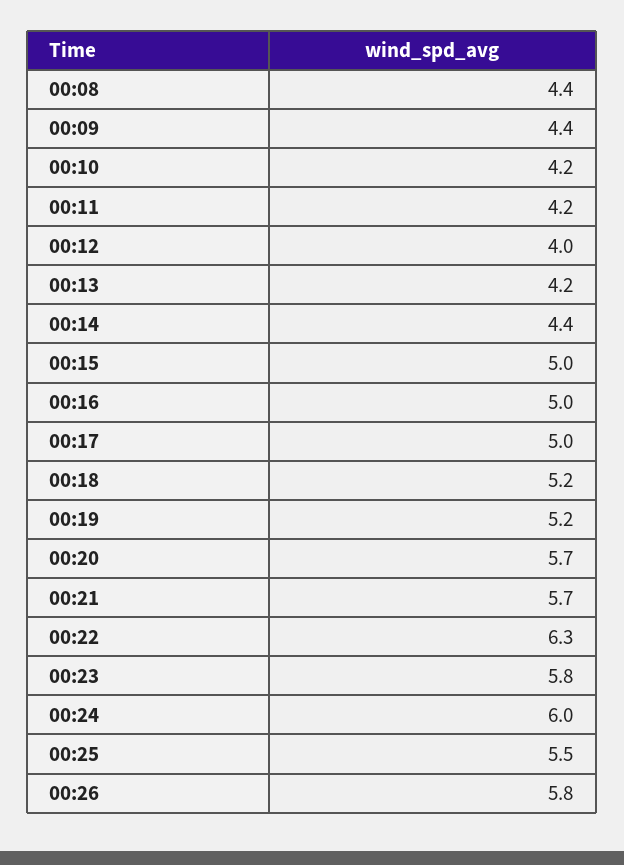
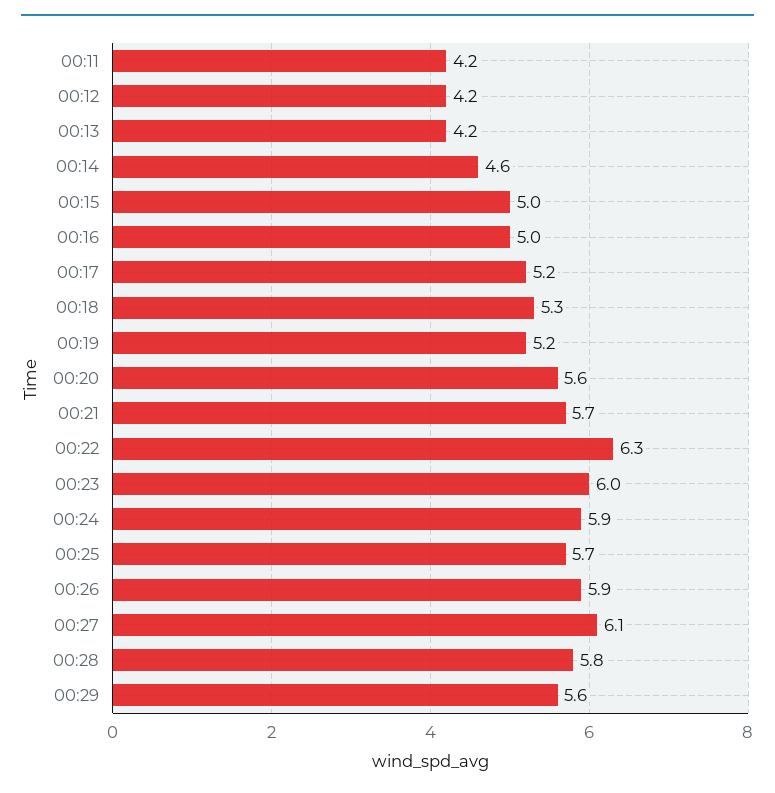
00:08: 4.4 -> none
00:09: 4.4 -> none
00:10: 4.2 -> none
00:12: 4 -> 4.2
00:14: 4.4 -> 4.6
00:17: 5 -> 5.2
00:18: 5.2 -> 5.3
00:20: 5.7 -> 5.6
00:23: 5.8 -> 6
00:24: 6 -> 5.9
00:25: 5.5 -> 5.7
00:26: 5.8 -> 5.9
00:27: none -> 6.1
00:28: none -> 5.8
00:29: none -> 5.6

